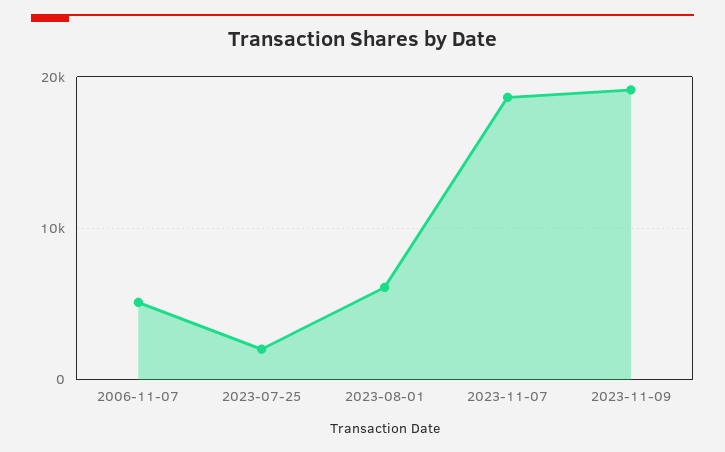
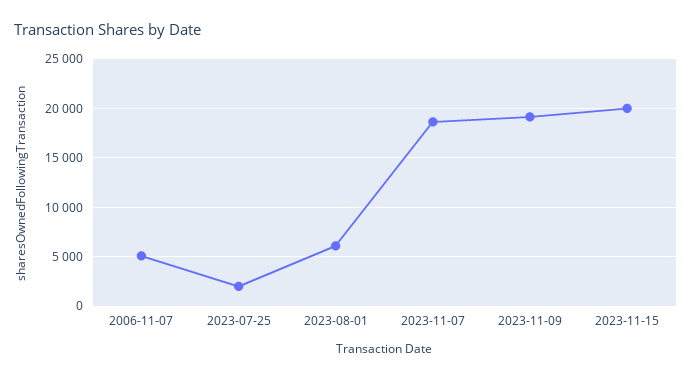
2023-11-15: none -> 20000

